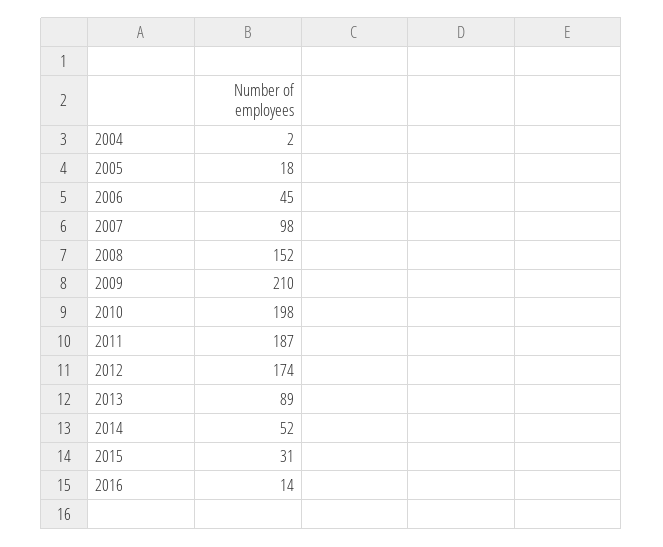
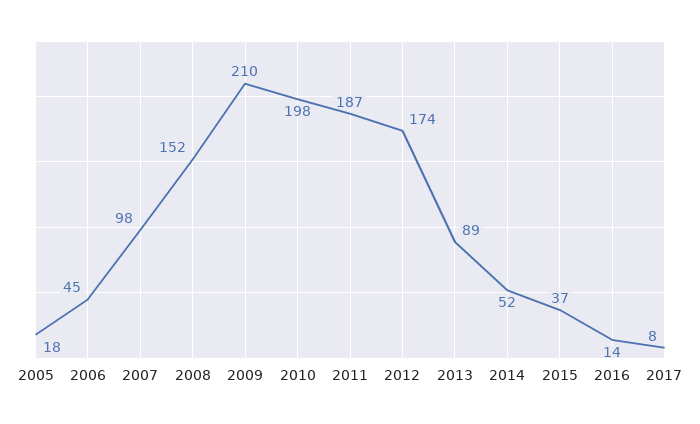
2004: 2 -> none
2015: 31 -> 37
2017: none -> 8

